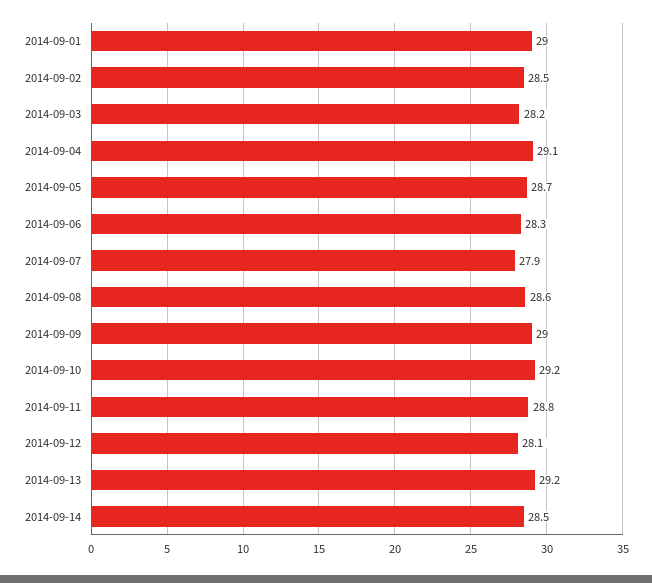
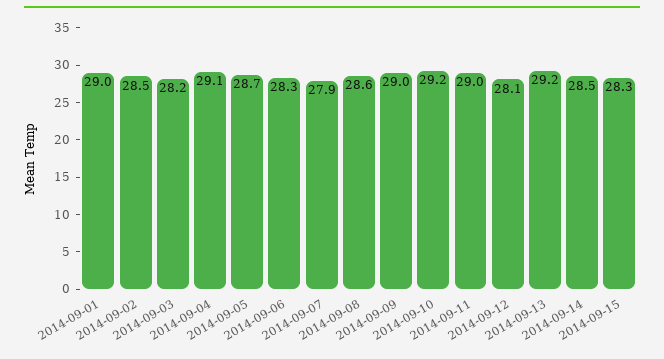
2014-09-11: 28.8 -> 29
2014-09-15: none -> 28.3

